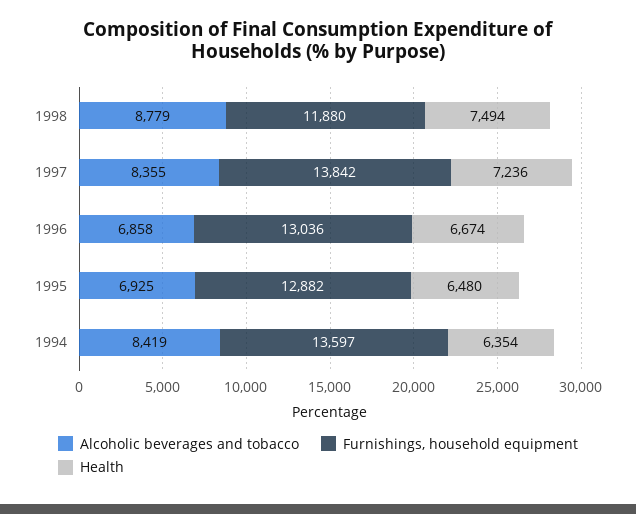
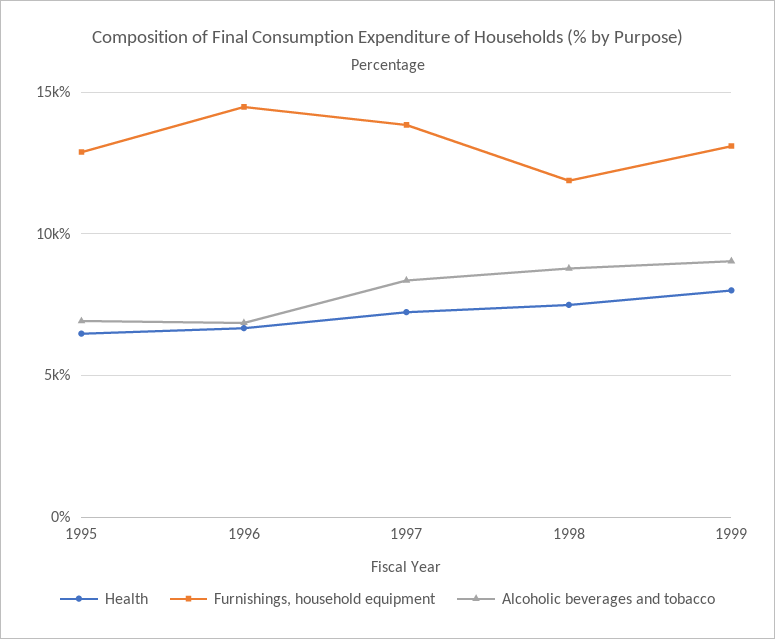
Furnishings, household equipment, 1996: 13036 -> 14500
Alcoholic beverages and tobacco, 1994: 8419 -> none
Furnishings, household equipment, 1994: 13597 -> none
Health, 1994: 6354 -> none
Health, 1999: none -> 8000
Furnishings, household equipment, 1999: none -> 13000
Alcoholic beverages and tobacco, 1999: none -> 9000

